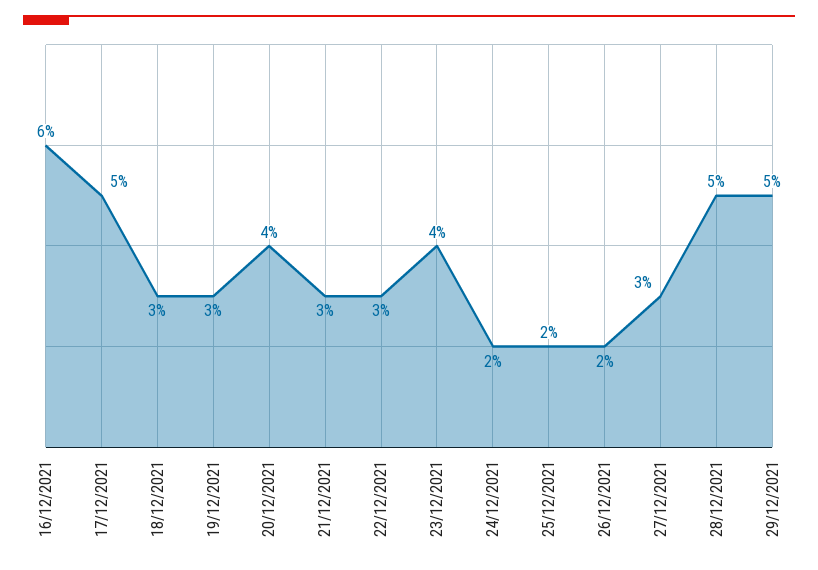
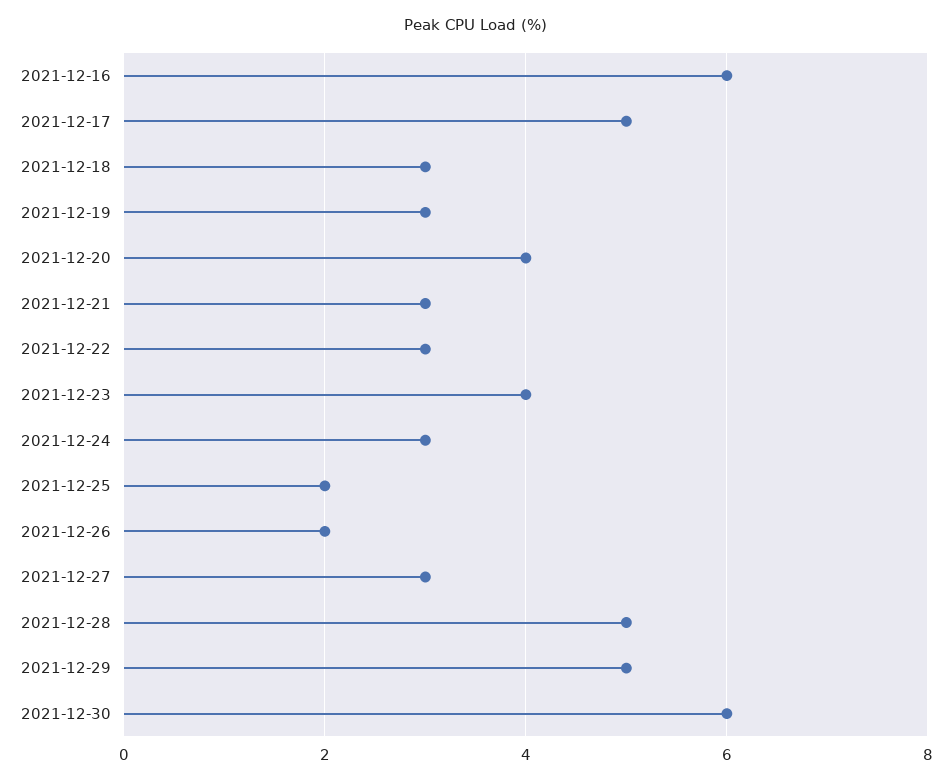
24/12/2021: 2 -> 3
2021-12-30: none -> 6

